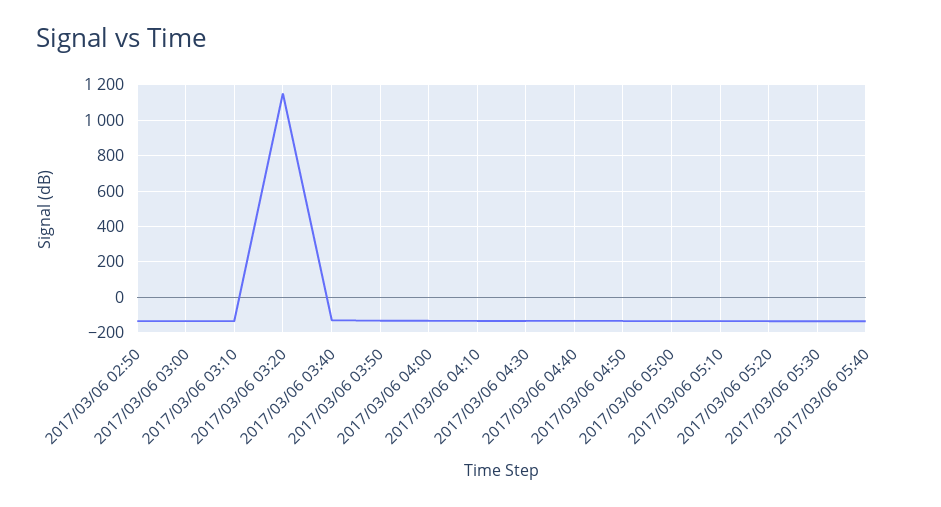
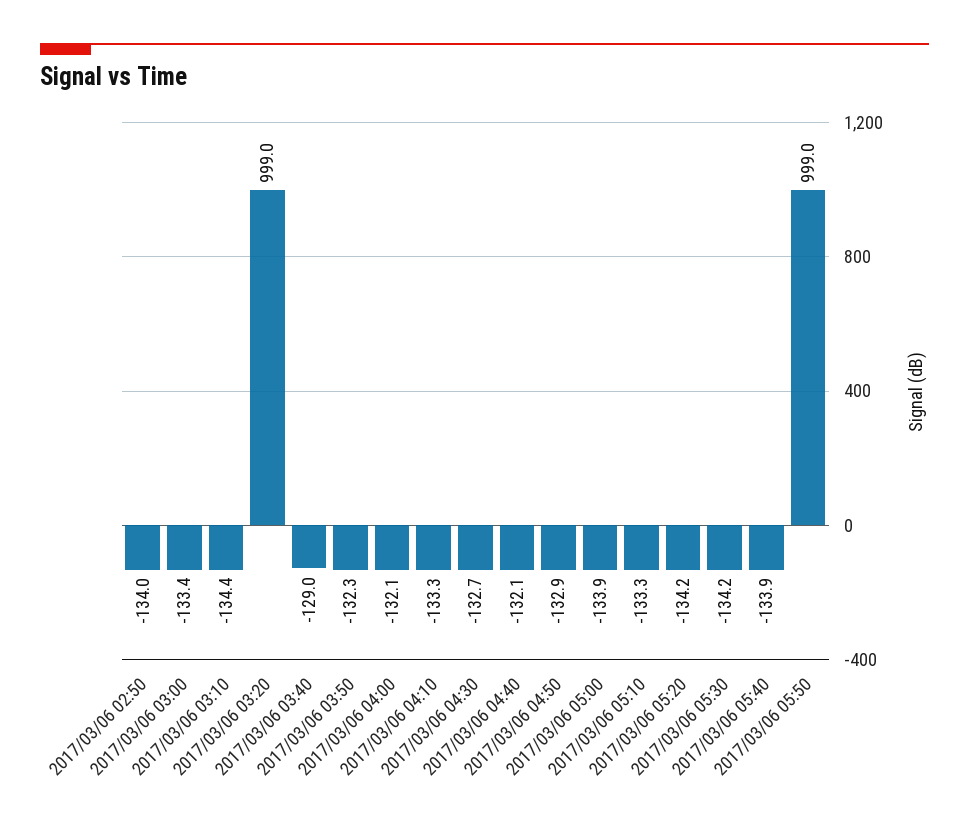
2017/03/06 03:20: 1150 -> 999
2017/03/06 05:50: none -> 999

